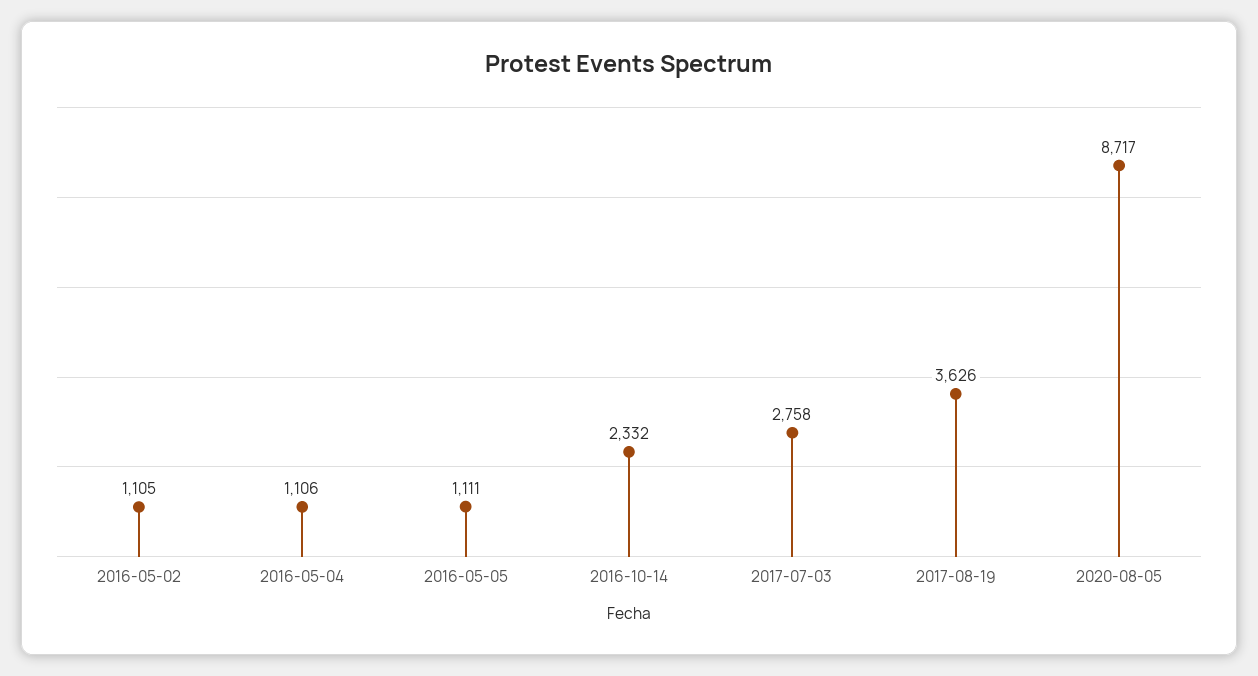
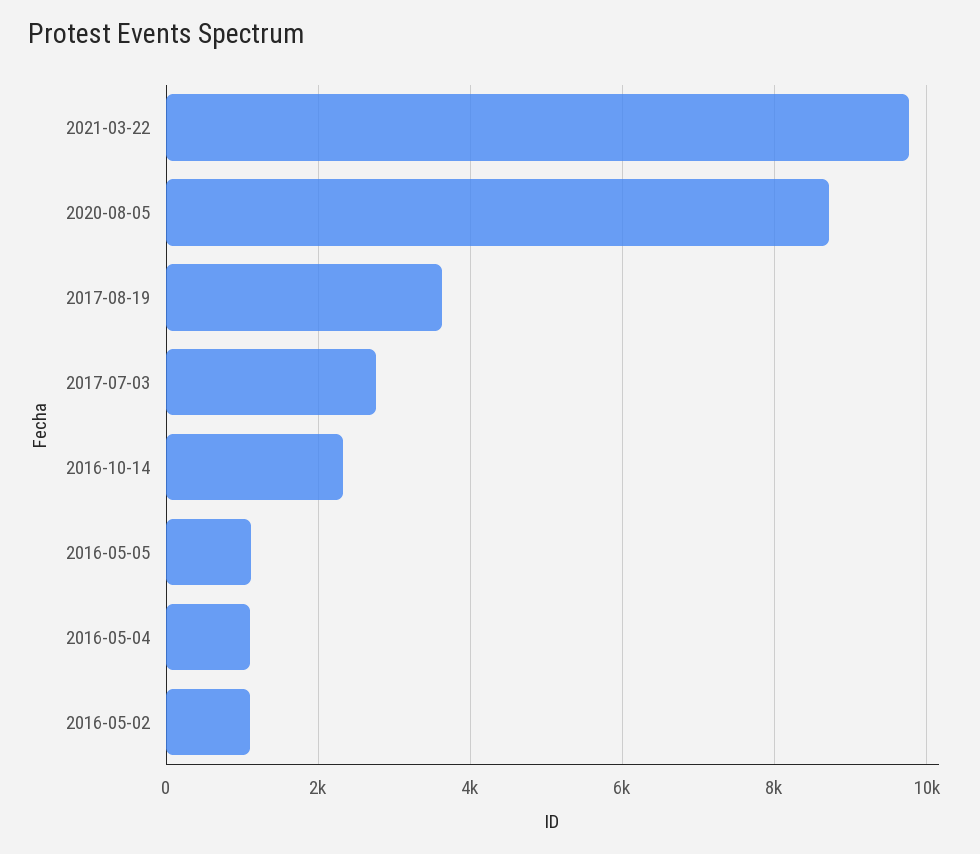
2021-03-22: none -> 9800

